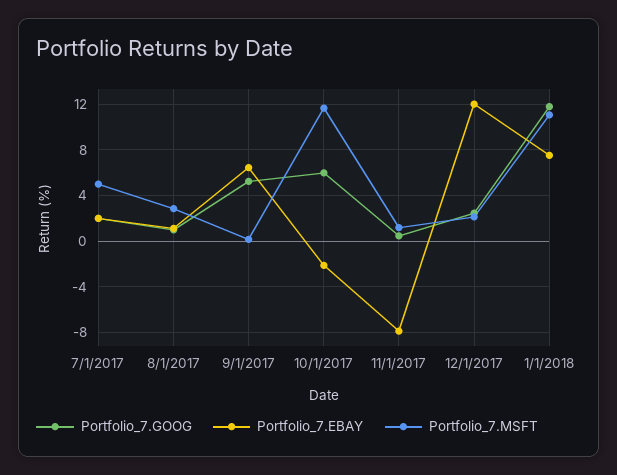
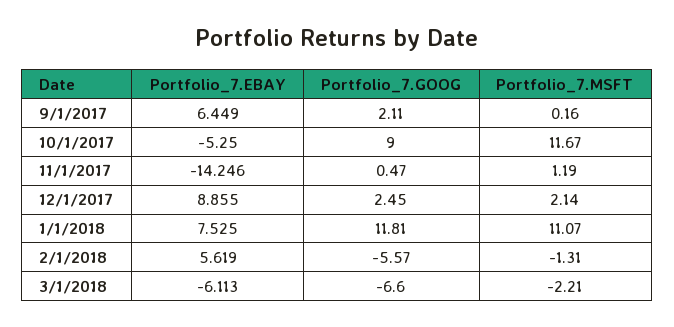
Portfolio_7.GOOG, 7/1/2017: 2 -> none
Portfolio_7.EBAY, 7/1/2017: 2 -> none
Portfolio_7.MSFT, 7/1/2017: 5 -> none
Portfolio_7.GOOG, 8/1/2017: 1 -> none
Portfolio_7.EBAY, 8/1/2017: 1 -> none
Portfolio_7.MSFT, 8/1/2017: 3 -> none
Portfolio_7.GOOG, 9/1/2017: 5 -> 2.11
Portfolio_7.GOOG, 10/1/2017: 6 -> 9
Portfolio_7.EBAY, 10/1/2017: -2 -> -5.25
Portfolio_7.EBAY, 11/1/2017: -8 -> -14.246
Portfolio_7.EBAY, 12/1/2017: 12 -> 8.855
Portfolio_7.EBAY, 2/1/2018: none -> 5.619
Portfolio_7.GOOG, 2/1/2018: none -> -5.57
Portfolio_7.MSFT, 2/1/2018: none -> -1.31
Portfolio_7.EBAY, 3/1/2018: none -> -6.113
Portfolio_7.GOOG, 3/1/2018: none -> -6.6
Portfolio_7.MSFT, 3/1/2018: none -> -2.21

